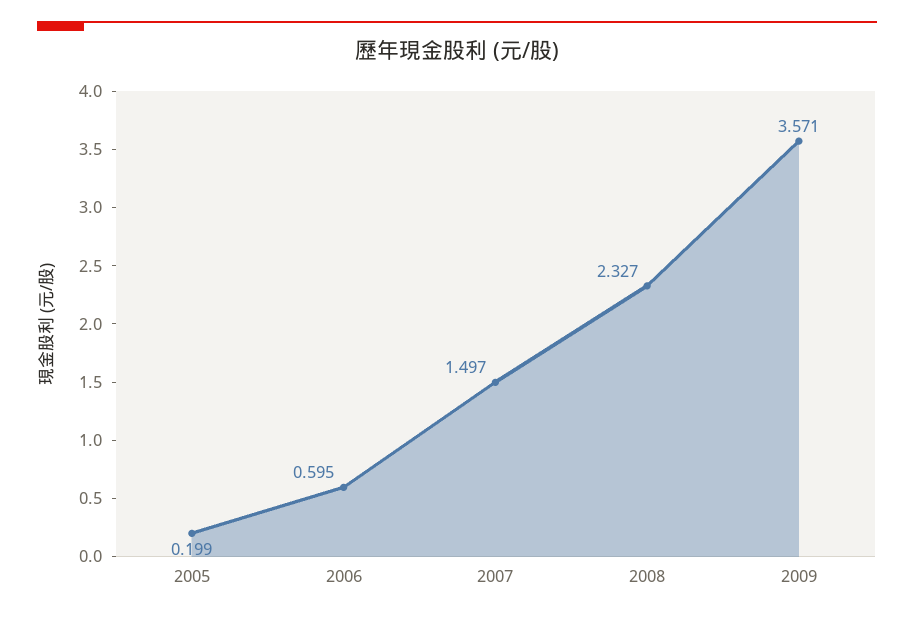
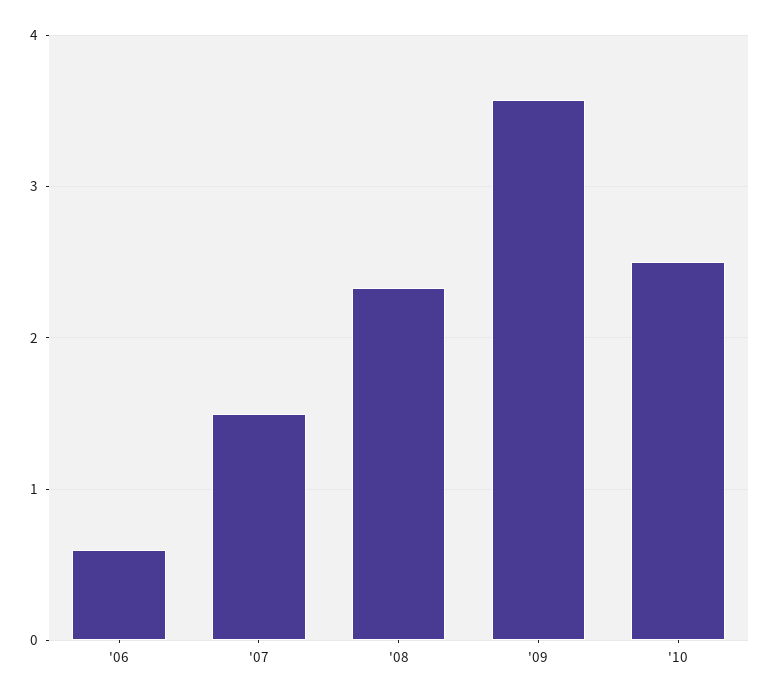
2005: 0.199 -> none
'10: none -> 2.5

